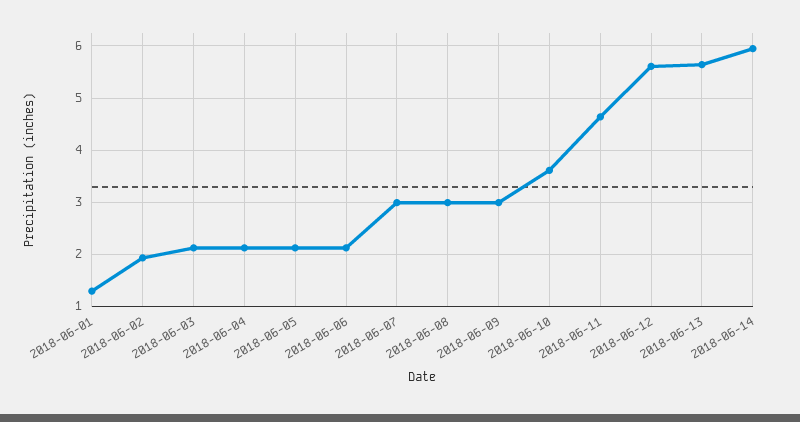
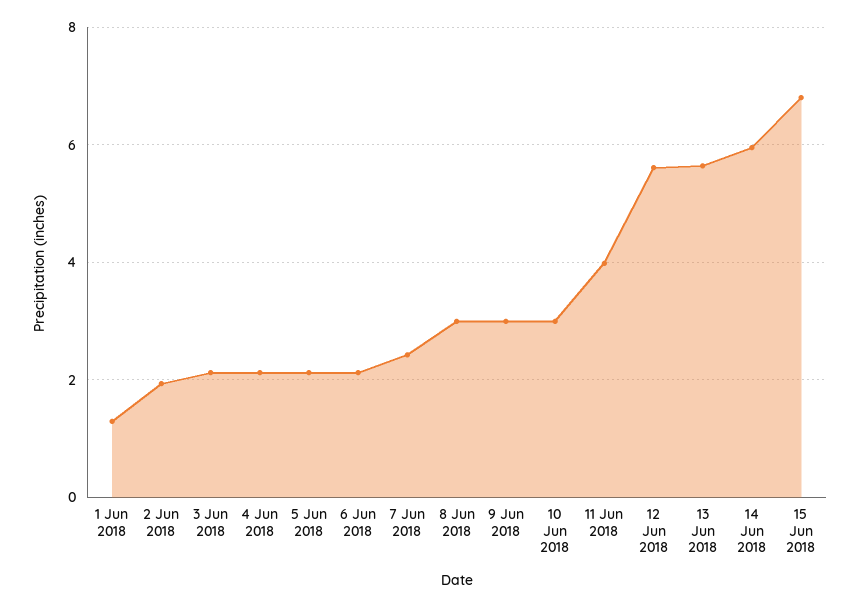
2018-06-07: 3 -> 2.4
2018-06-10: 3.6 -> 3
2018-06-11: 4.6 -> 4
15 Jun 2018: none -> 6.8

